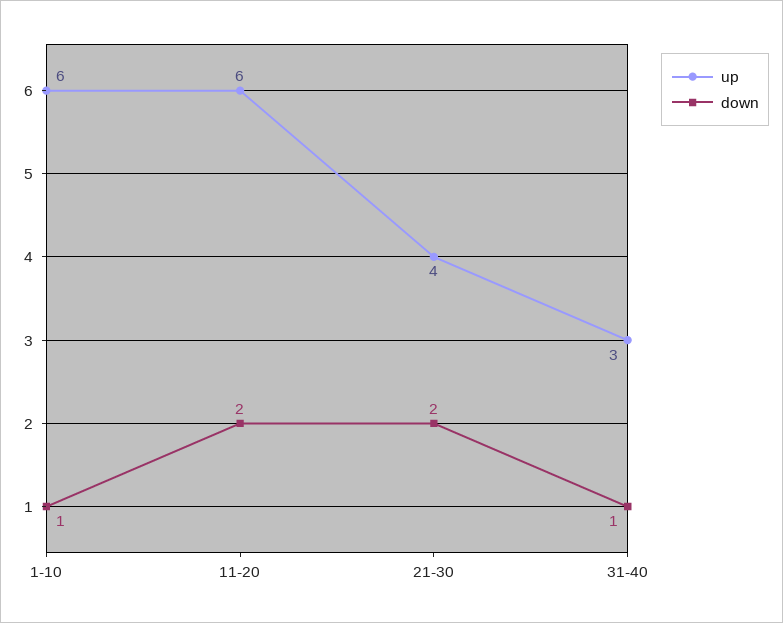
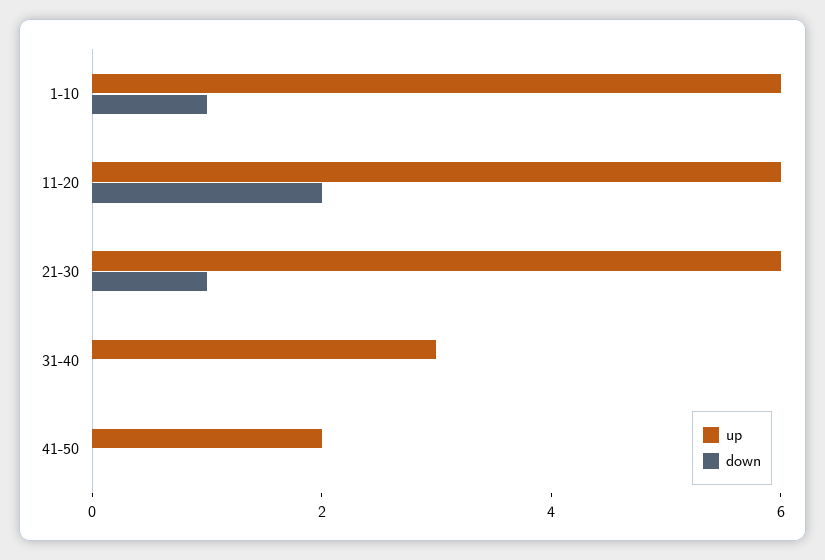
up, 21-30: 4 -> 6
down, 21-30: 2 -> 1
down, 31-40: 1 -> 0
up, 41-50: none -> 2
down, 41-50: none -> 0

